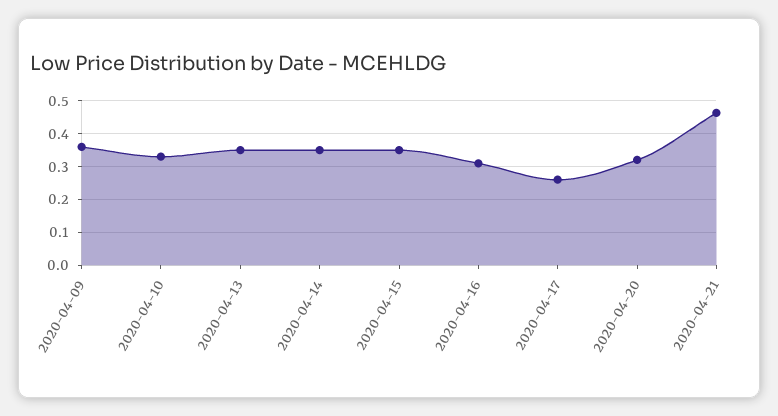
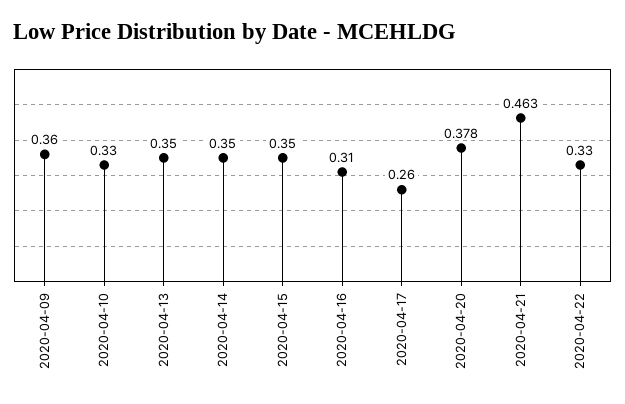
2020-04-20: 0.32 -> 0.378
2020-04-22: none -> 0.33

